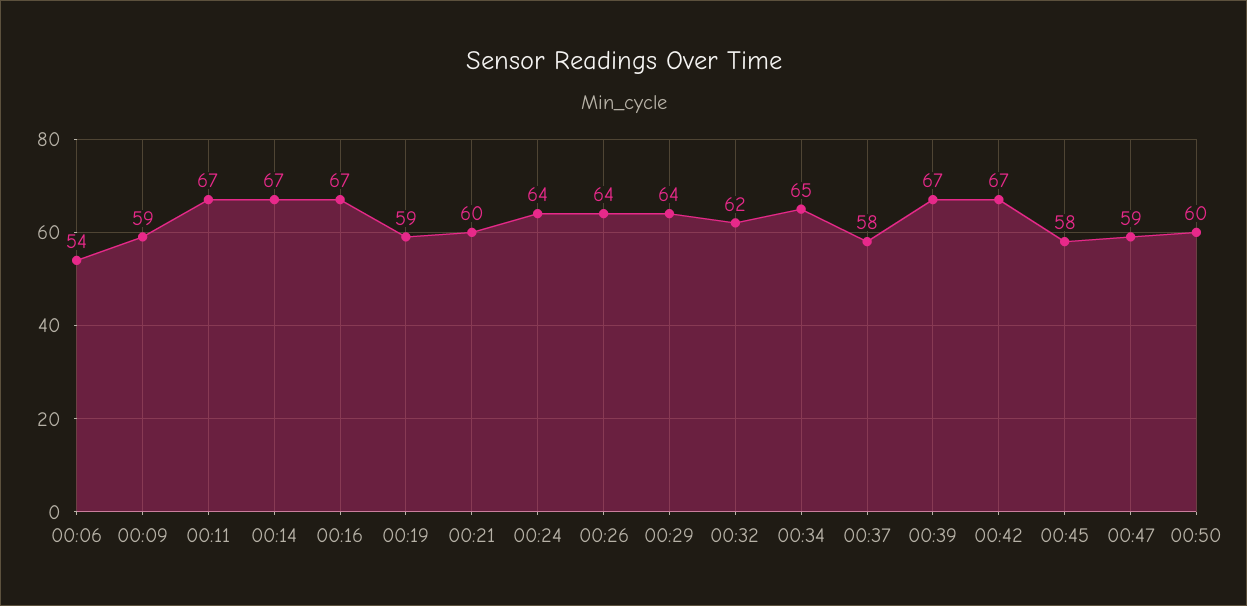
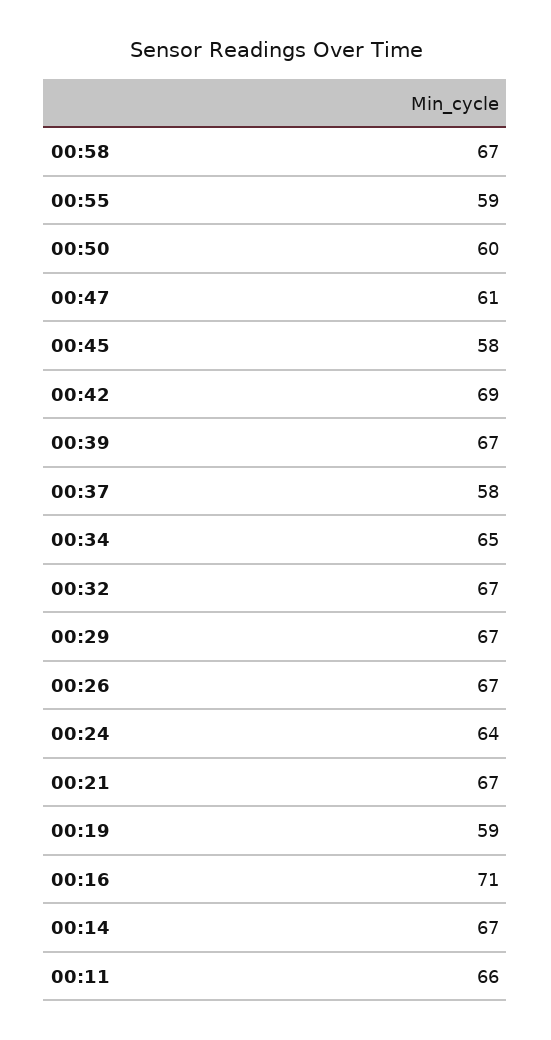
00:06: 54 -> none
00:09: 59 -> none
00:11: 67 -> 66
00:16: 67 -> 71
00:21: 60 -> 67
00:26: 64 -> 67
00:29: 64 -> 67
00:32: 62 -> 67
00:42: 67 -> 69
00:47: 59 -> 61
00:58: none -> 67
00:55: none -> 59

